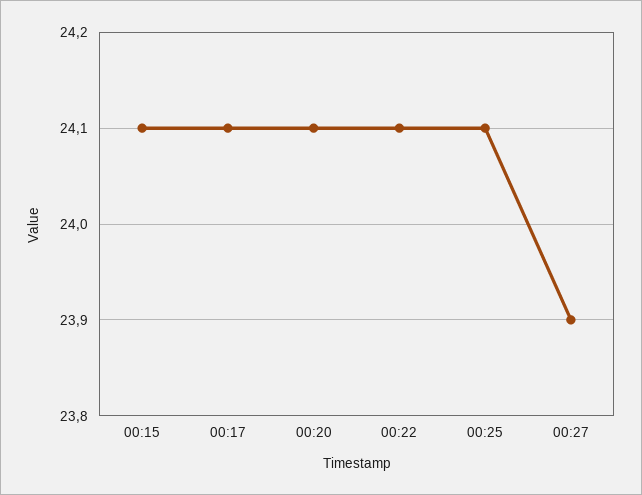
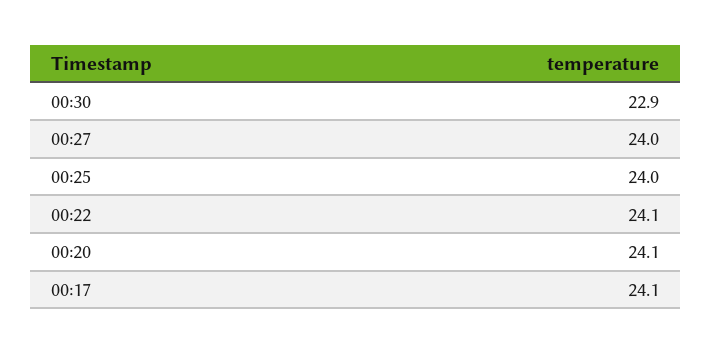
00:15: 24.1 -> none
00:25: 24.1 -> 24
00:27: 23.9 -> 24
00:30: none -> 22.9

